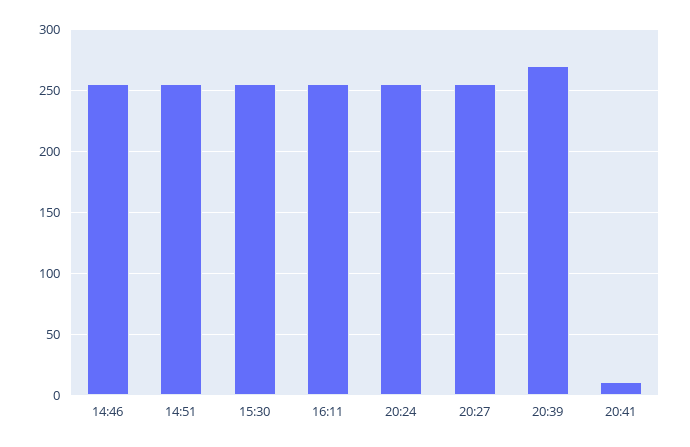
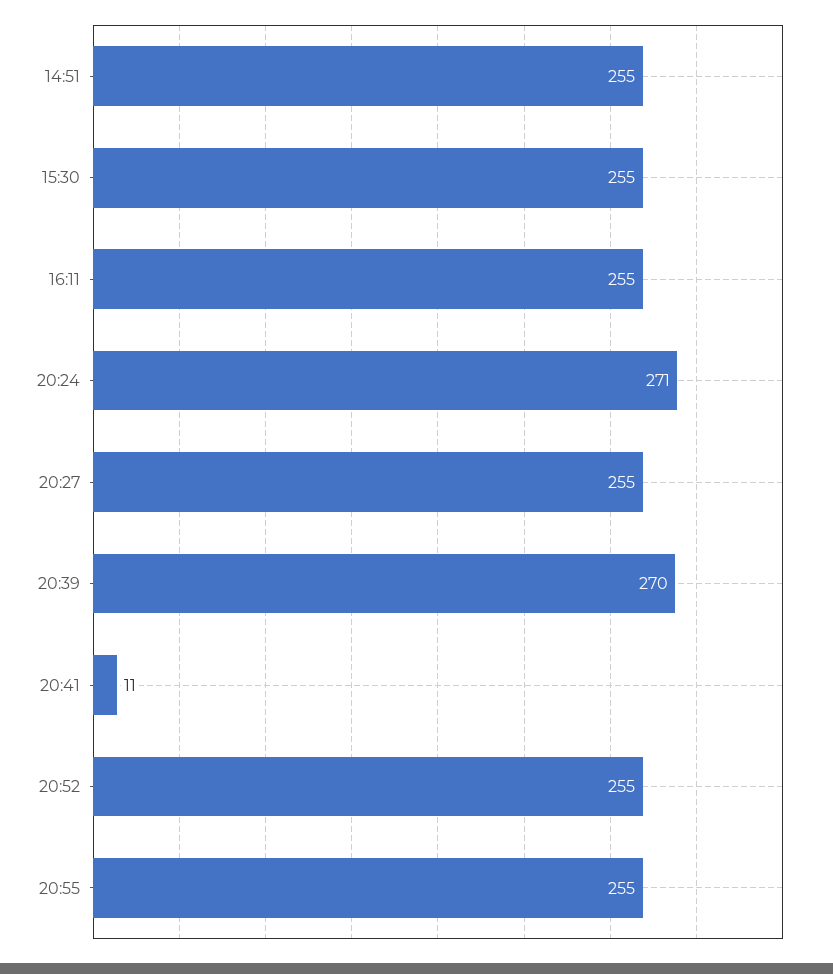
14:46: 255 -> none
20:24: 255 -> 271
20:52: none -> 255
20:55: none -> 255

